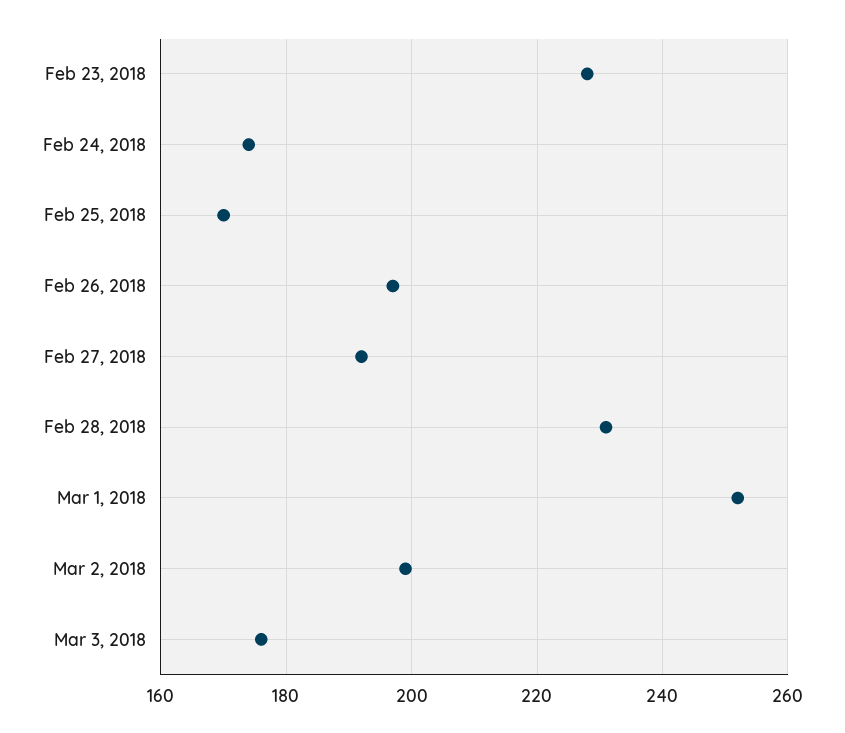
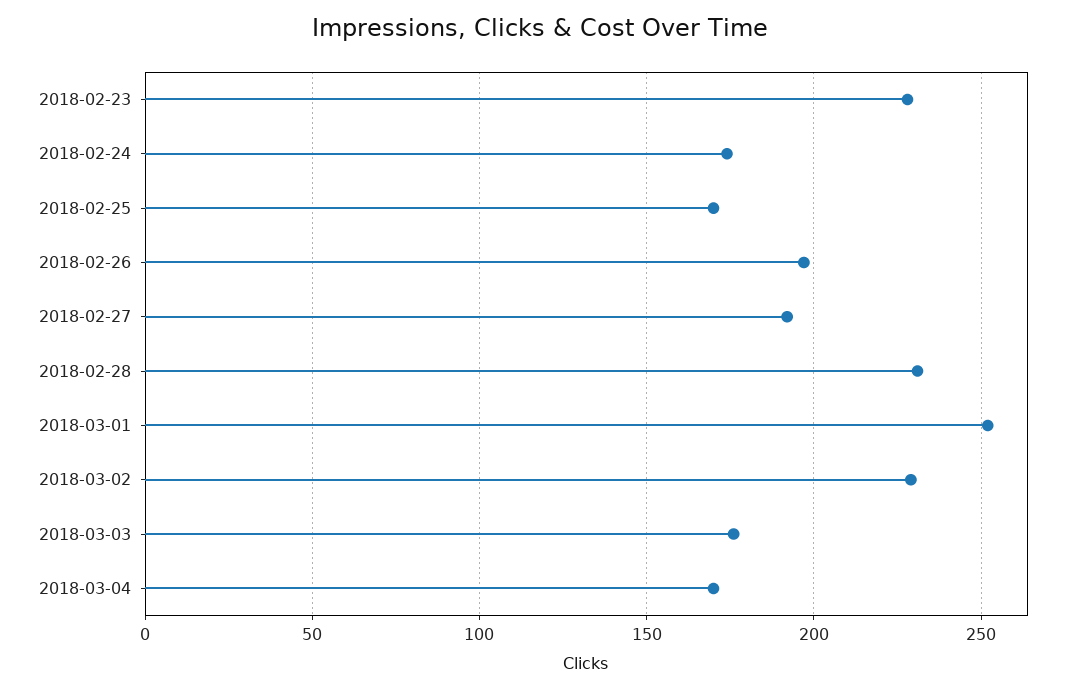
Mar 2, 2018: 200 -> 230
2018-03-04: none -> 170

